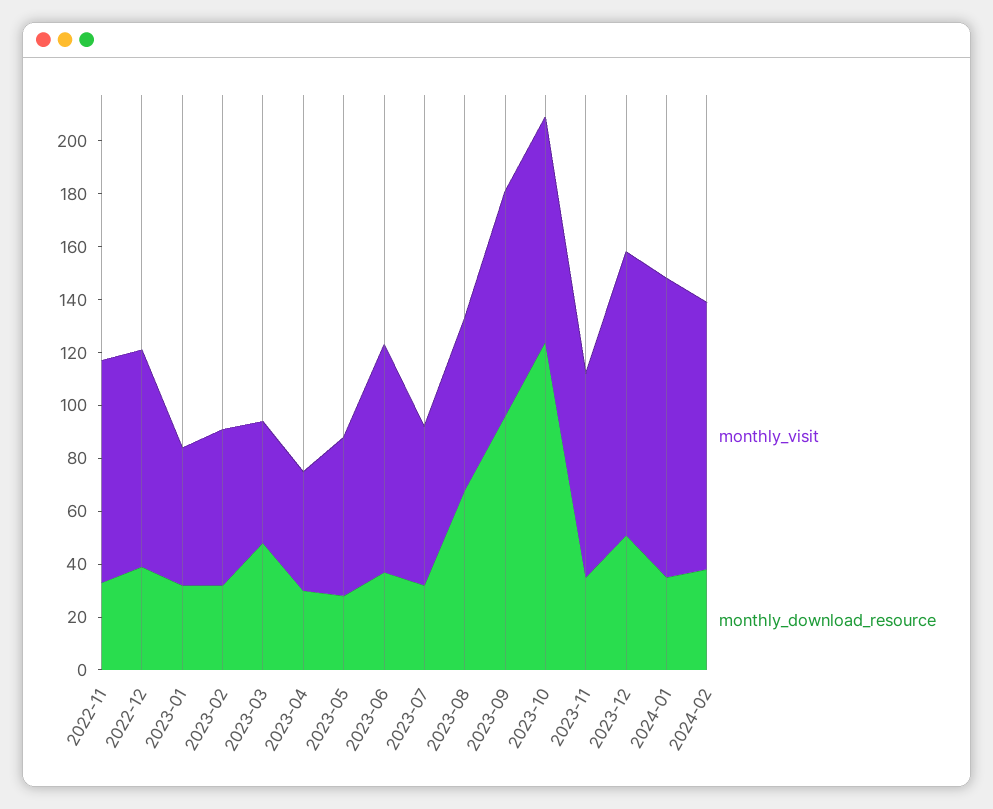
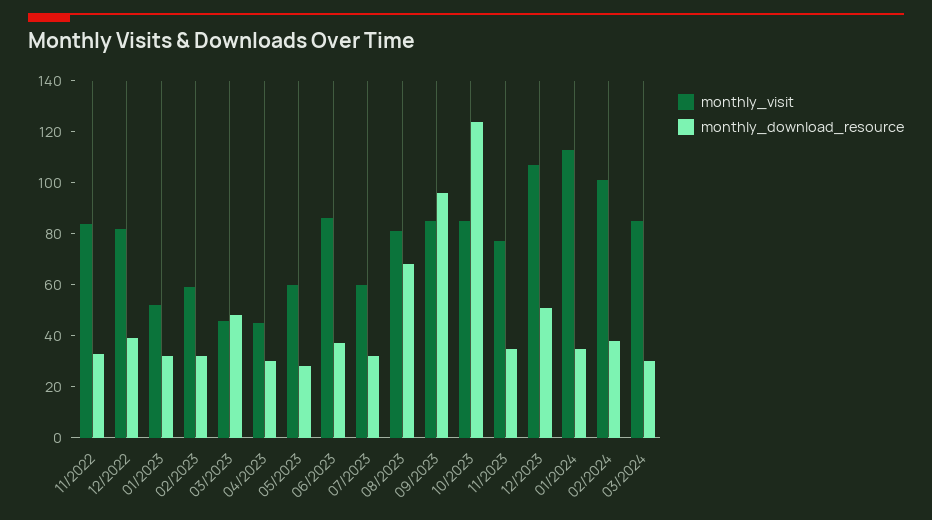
monthly_visit, 2023-08: 65 -> 80
monthly_visit, 03/2024: none -> 85
monthly_download_resource, 03/2024: none -> 30

